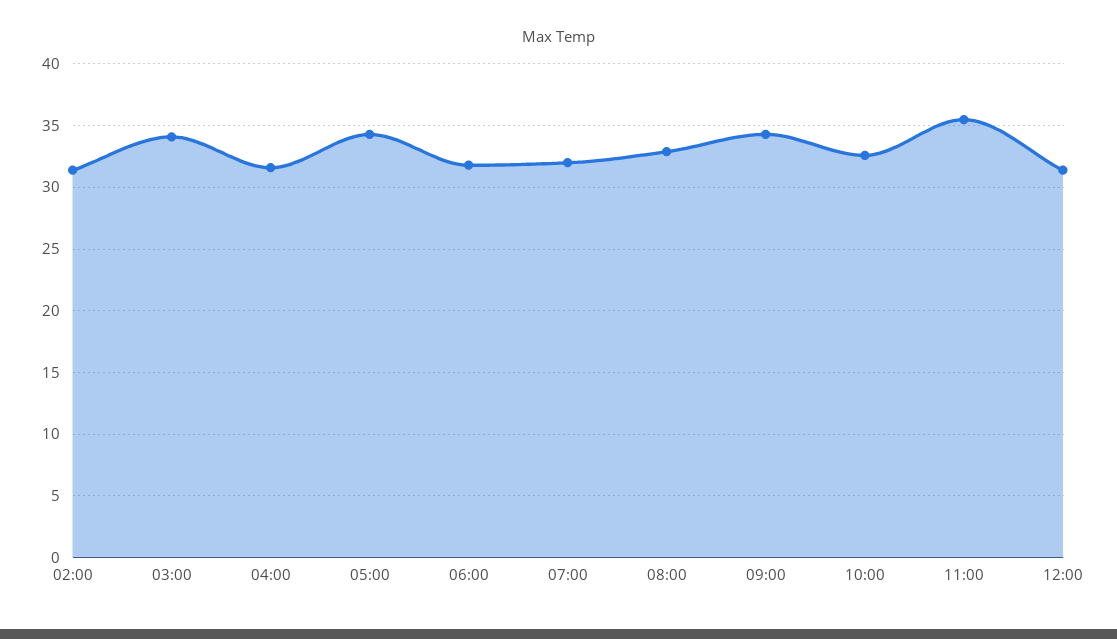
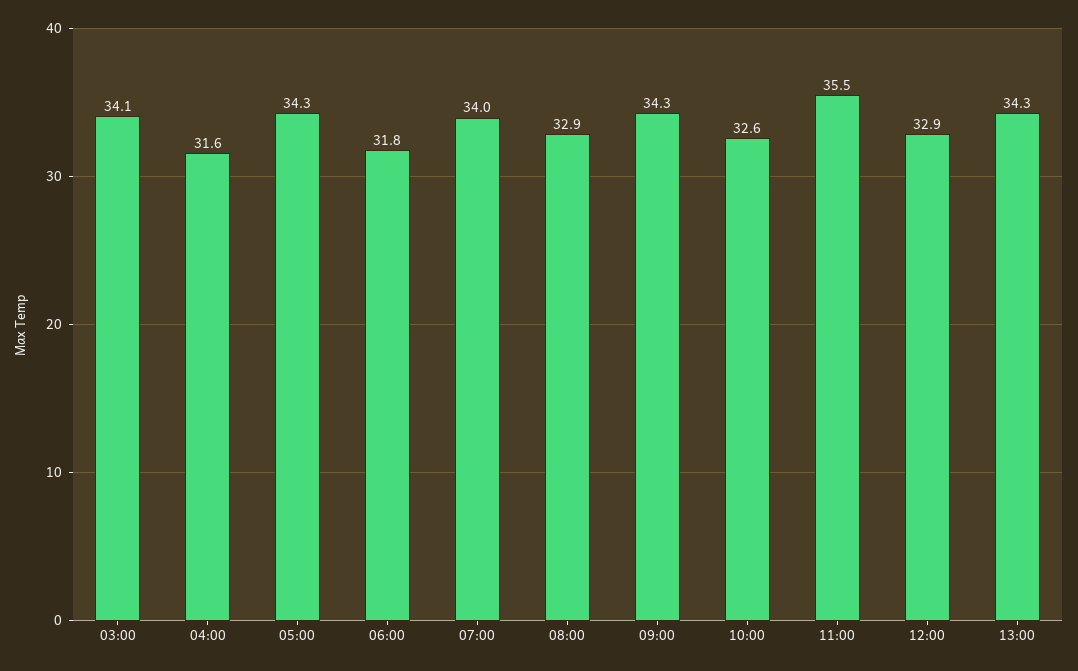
02:00: 31.5 -> none
07:00: 32 -> 34
12:00: 31.5 -> 32.9
13:00: none -> 34.3

